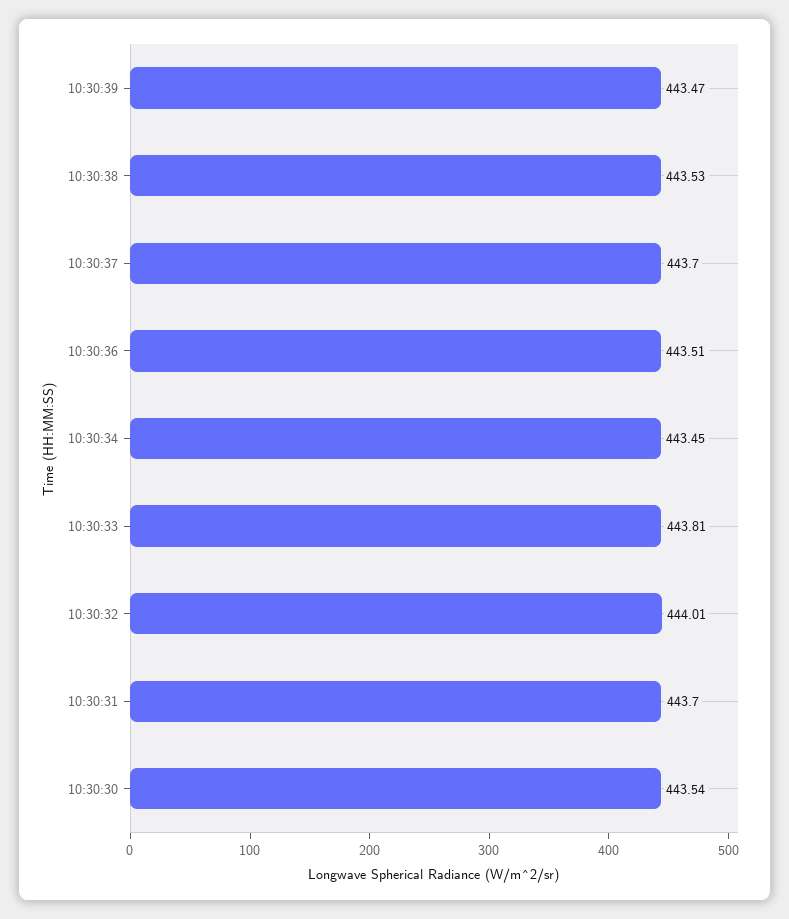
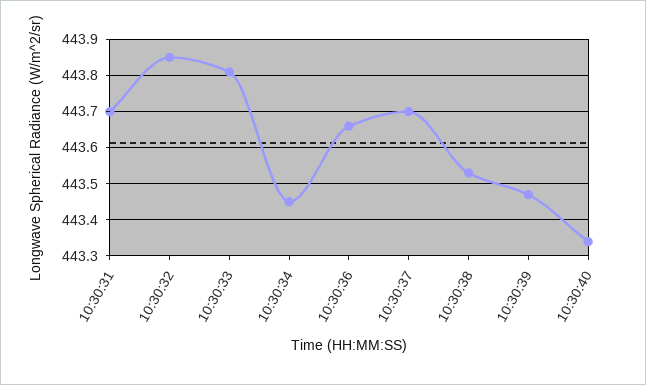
10:30:36: 443.51 -> 443.65
10:30:32: 444.01 -> 443.85
10:30:30: 443.54 -> none
10:30:40: none -> 443.35

